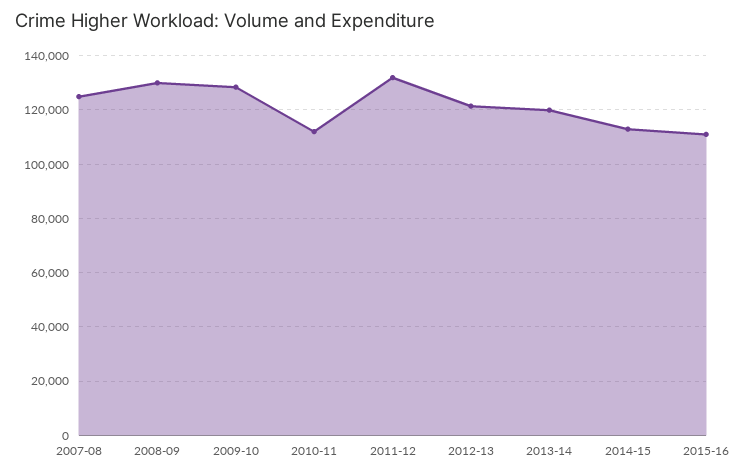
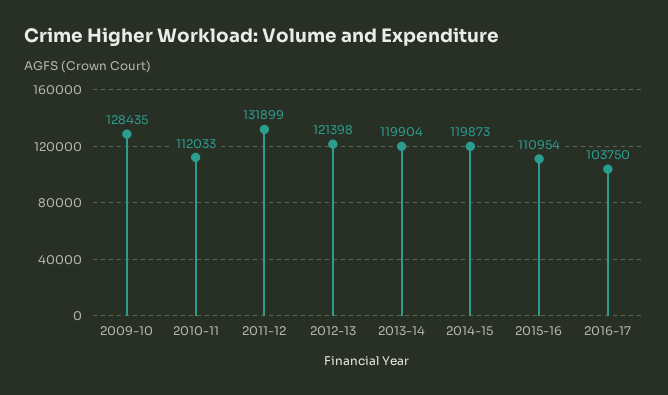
2007-08: 125000 -> none
2008-09: 130000 -> none
2014-15: 112500 -> 119873
2016-17: none -> 103750

